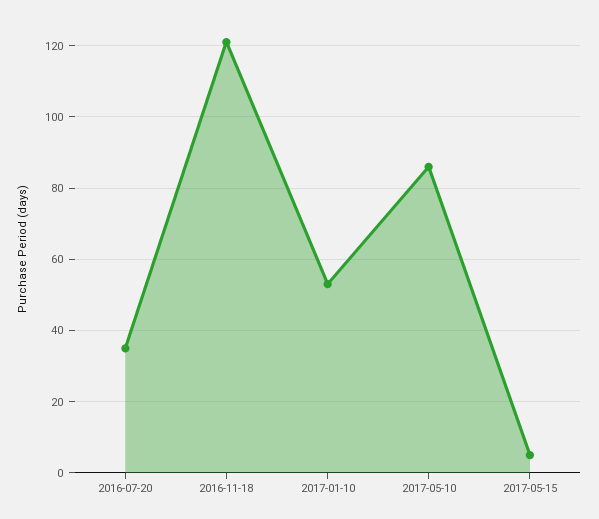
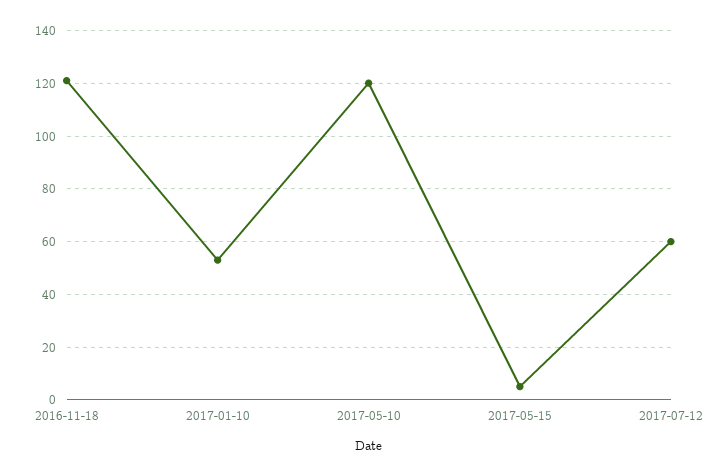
2016-07-20: 35 -> none
2017-05-10: 85 -> 120
2017-07-12: none -> 60

